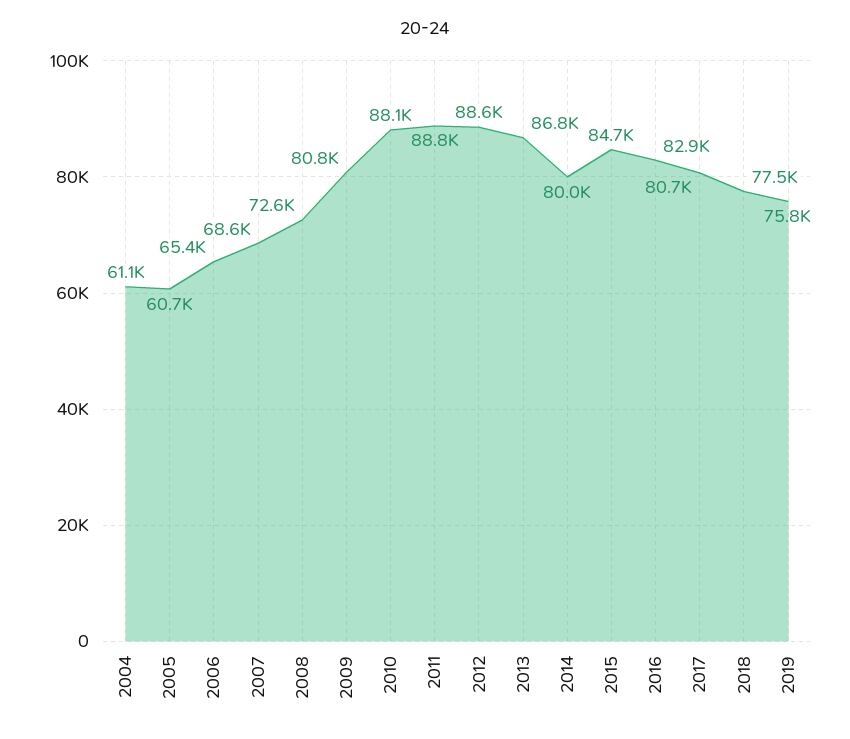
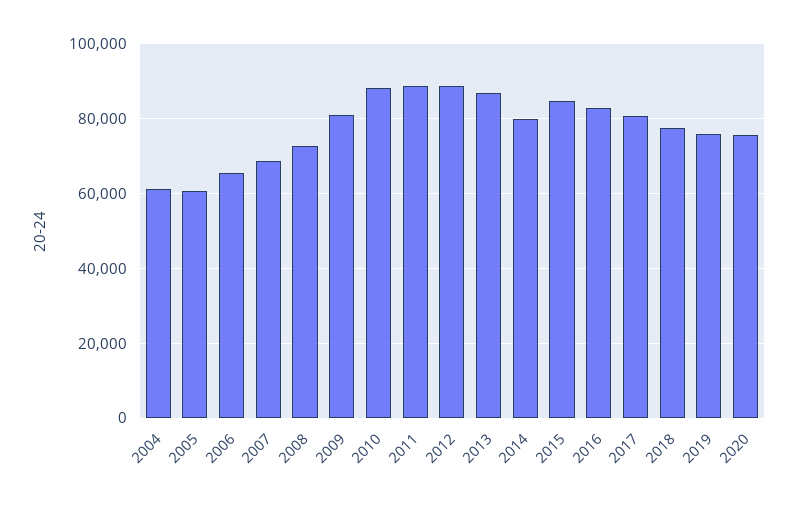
2020: none -> 76000

